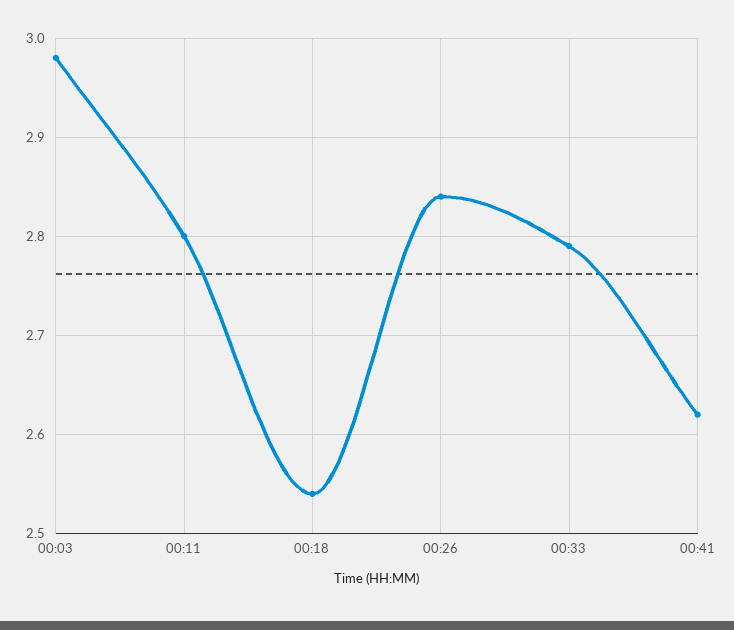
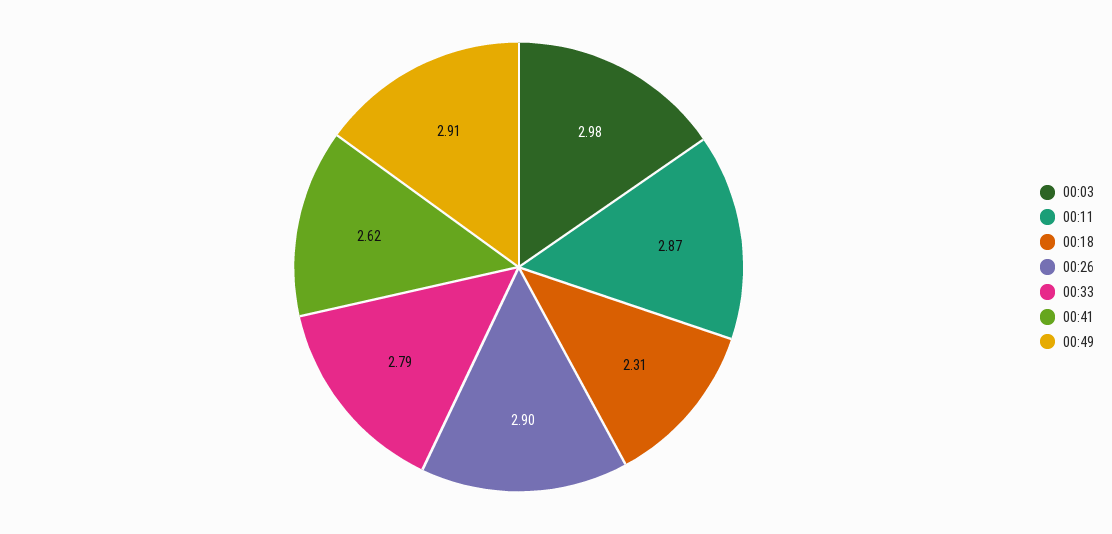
00:11: 2.8 -> 2.87
00:18: 2.54 -> 2.31
00:26: 2.84 -> 2.9
00:49: none -> 2.91

